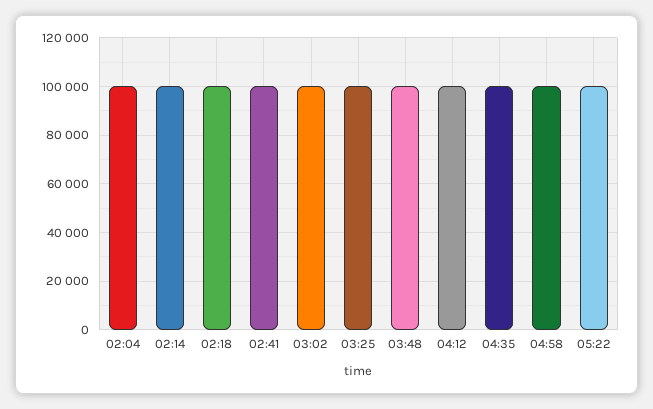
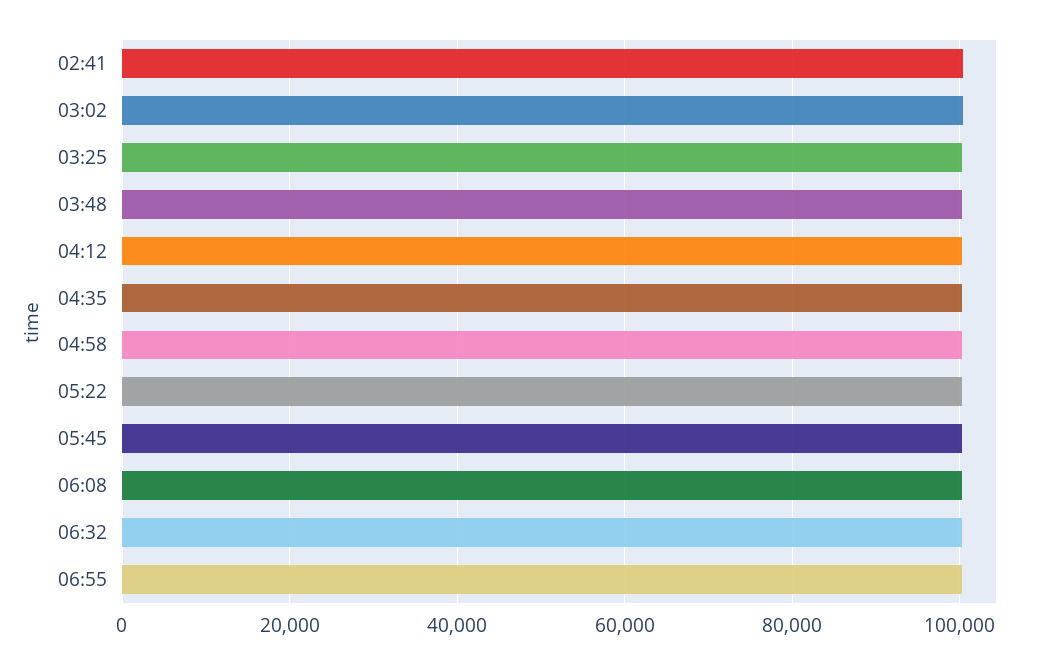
02:04: 100000 -> none
02:14: 100000 -> none
02:18: 100000 -> none
05:45: none -> 100000
06:08: none -> 100000
06:32: none -> 100000
06:55: none -> 100000

